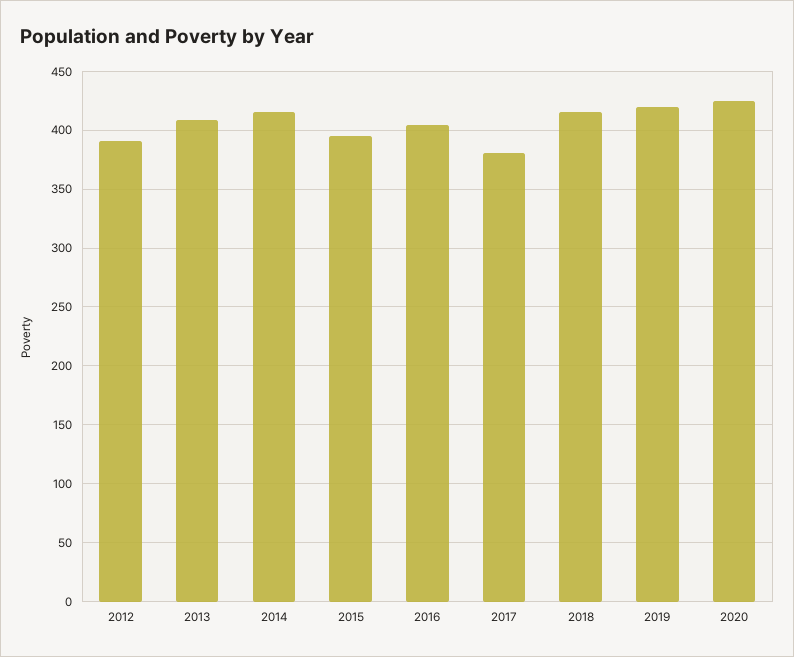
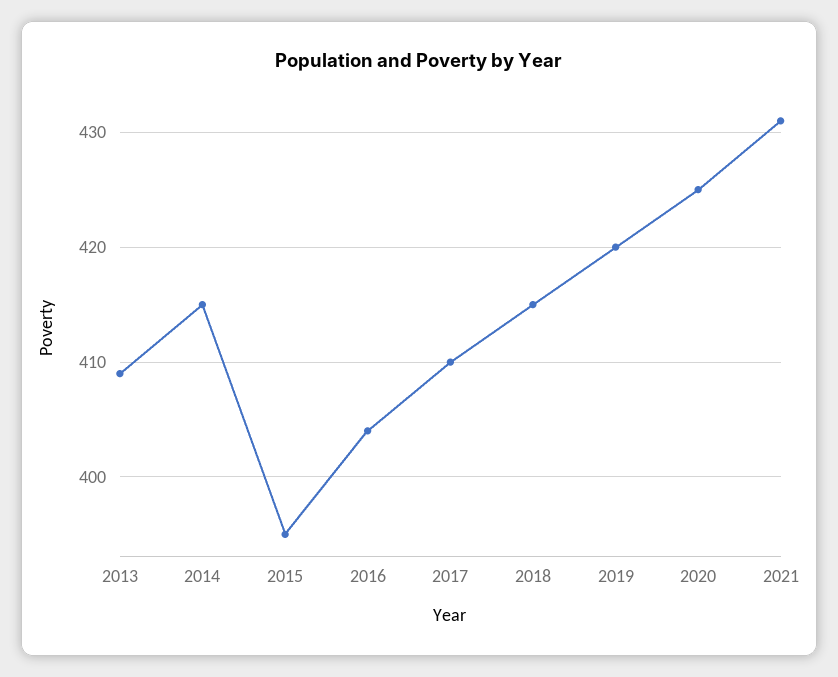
2012: 390 -> none
2017: 380 -> 410
2021: none -> 431

